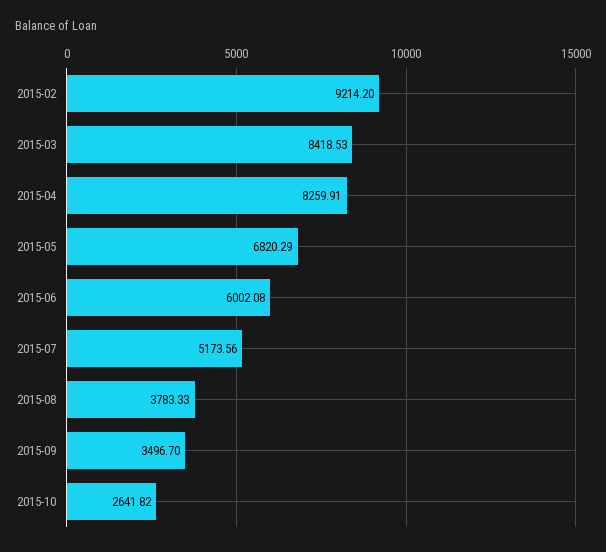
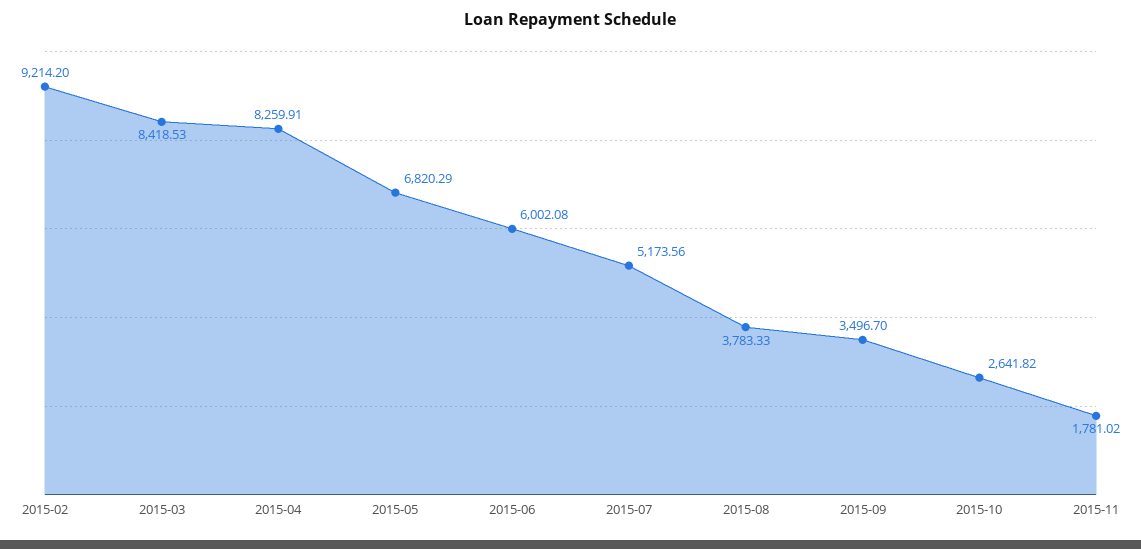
2015-11: none -> 1781.02

